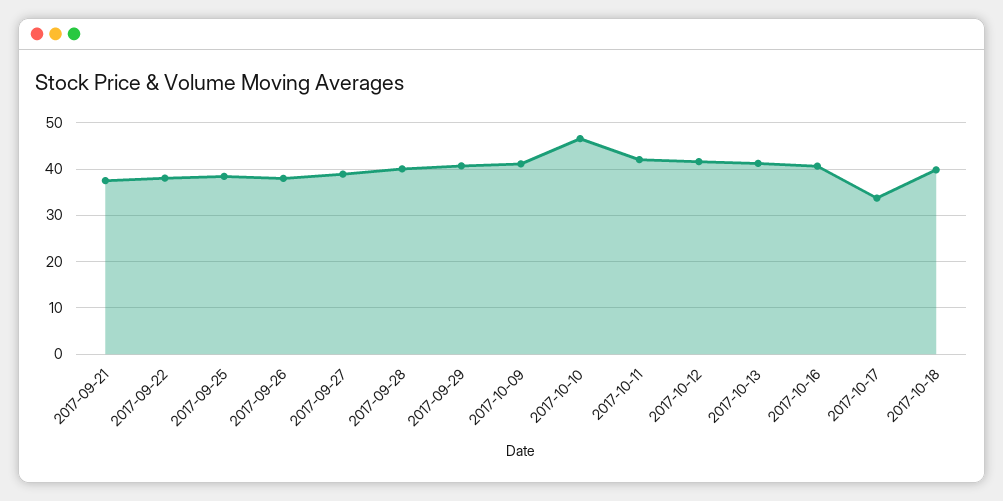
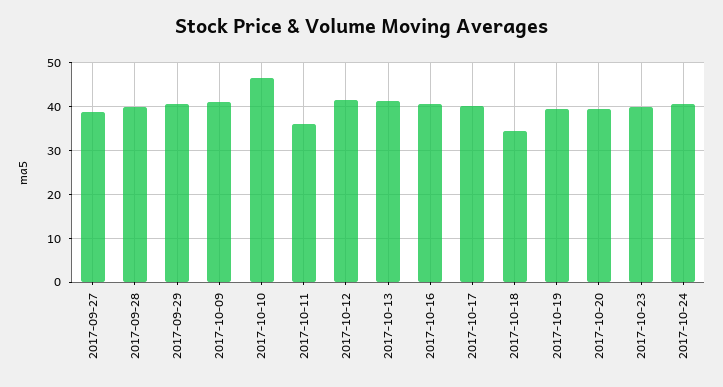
2017-09-21: 38 -> none
2017-09-22: 38 -> none
2017-09-25: 38 -> none
2017-09-26: 38 -> none
2017-10-11: 42 -> 36
2017-10-17: 34 -> 40
2017-10-18: 40 -> 34
2017-10-19: none -> 40
2017-10-20: none -> 40
2017-10-23: none -> 40
2017-10-24: none -> 40

